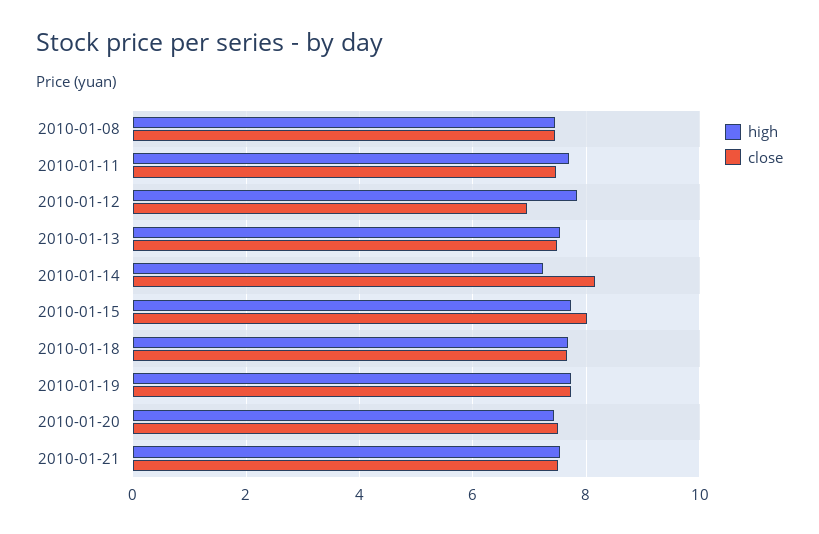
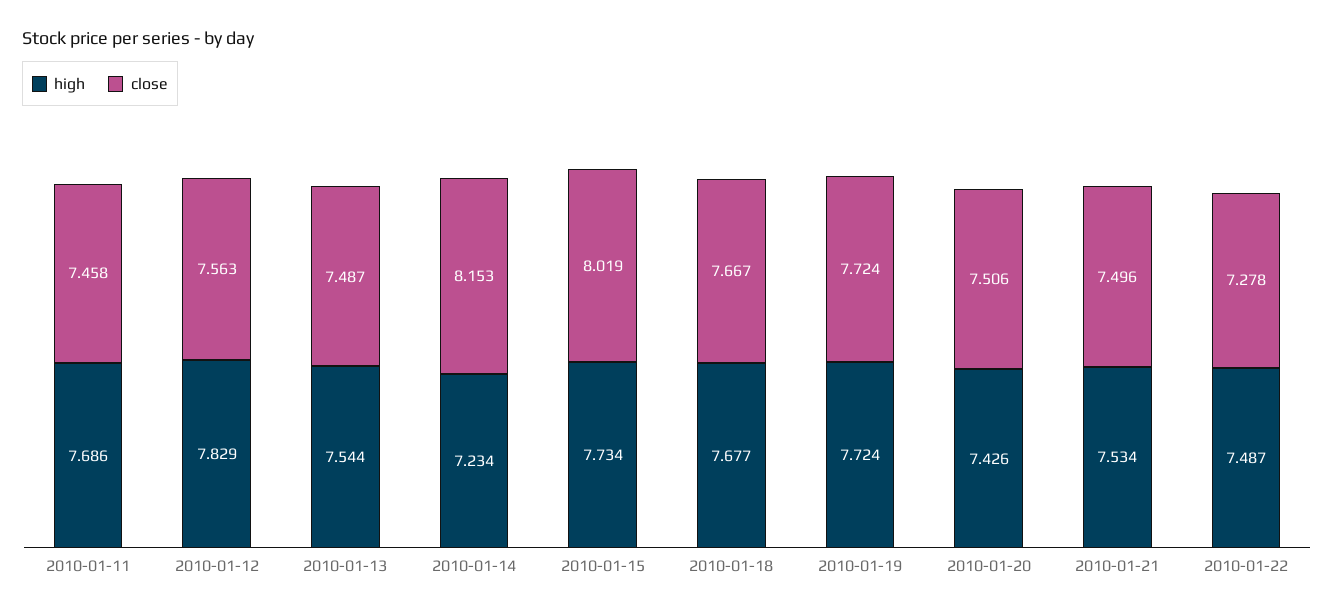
high, 2010-01-08: 7.4 -> none
close, 2010-01-08: 7.4 -> none
close, 2010-01-12: 7 -> 7.563
high, 2010-01-22: none -> 7.487
close, 2010-01-22: none -> 7.278

